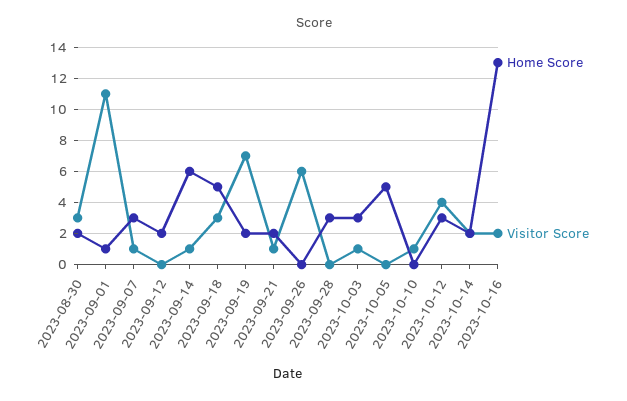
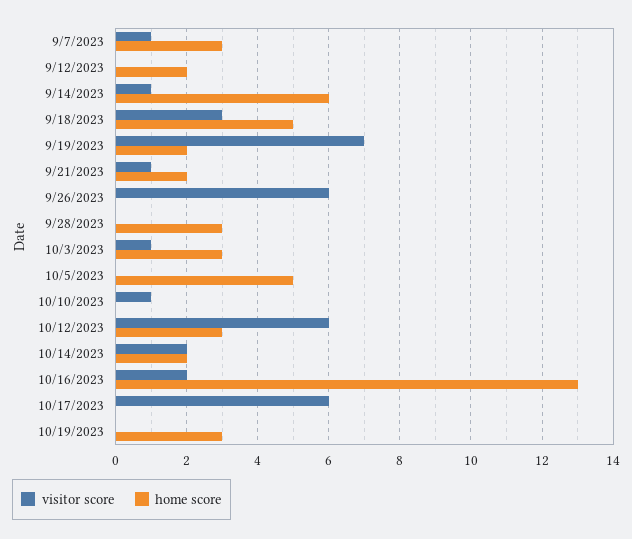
Home Score, 2023-08-30: 2 -> none
Visitor Score, 2023-08-30: 3 -> none
Home Score, 2023-09-01: 1 -> none
Visitor Score, 2023-09-01: 11 -> none
Visitor Score, 2023-10-12: 4 -> 6
Visitor Score, 10/17/2023: none -> 6
Home Score, 10/17/2023: none -> 0
Visitor Score, 10/19/2023: none -> 0
Home Score, 10/19/2023: none -> 3

